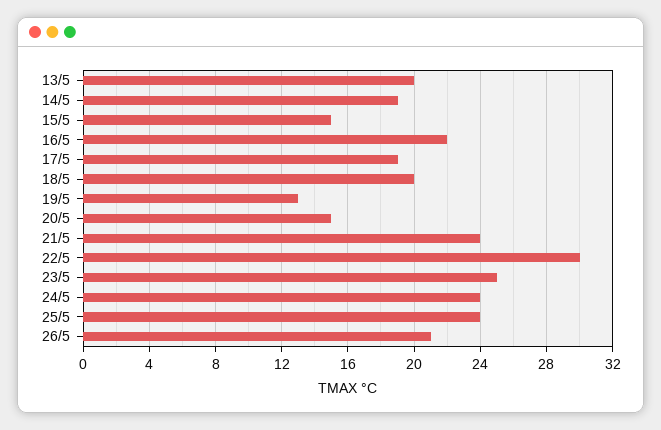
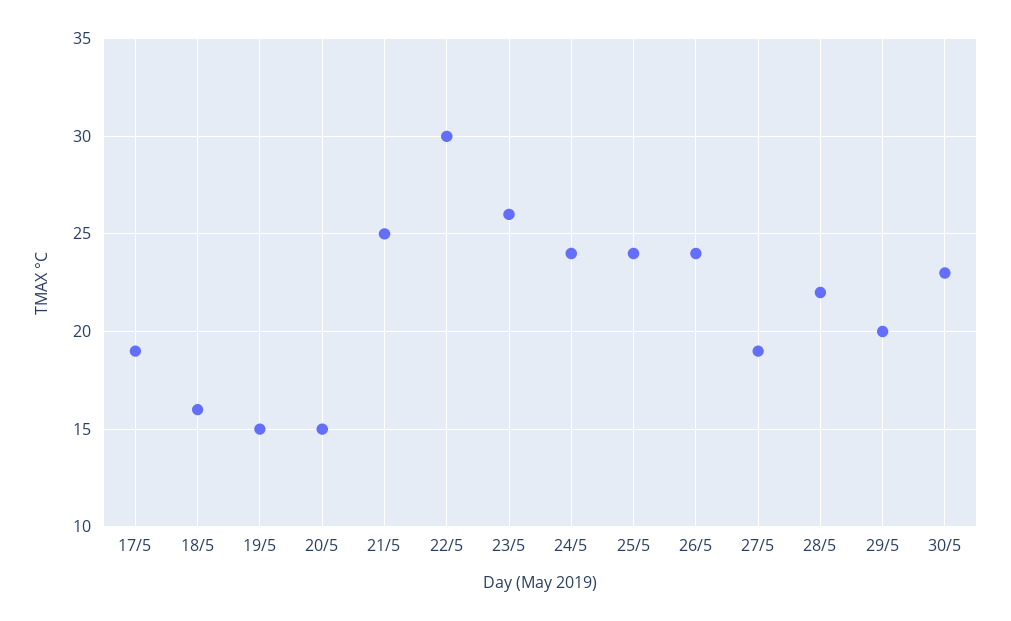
13/5: 20 -> none
14/5: 19 -> none
15/5: 15 -> none
16/5: 22 -> none
18/5: 20 -> 16
19/5: 13 -> 15
21/5: 24 -> 25
23/5: 25 -> 26
26/5: 21 -> 24
27/5: none -> 19
28/5: none -> 22
29/5: none -> 20
30/5: none -> 23

